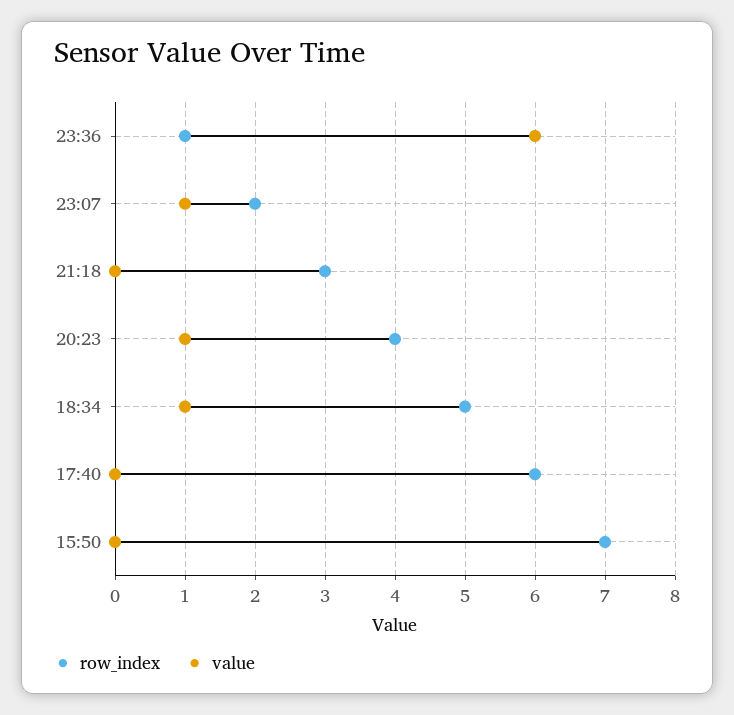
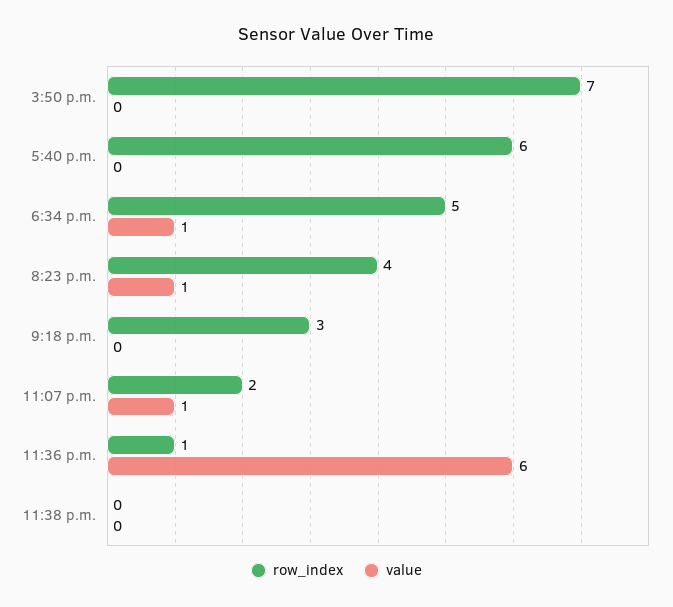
row_index, 11:38 p.m.: none -> 0
value, 11:38 p.m.: none -> 0

